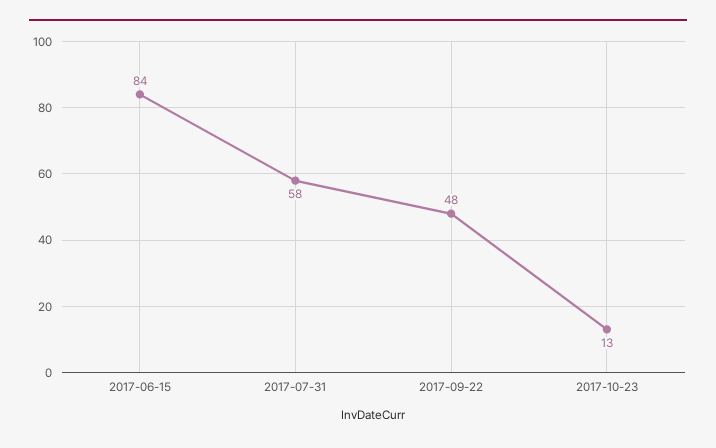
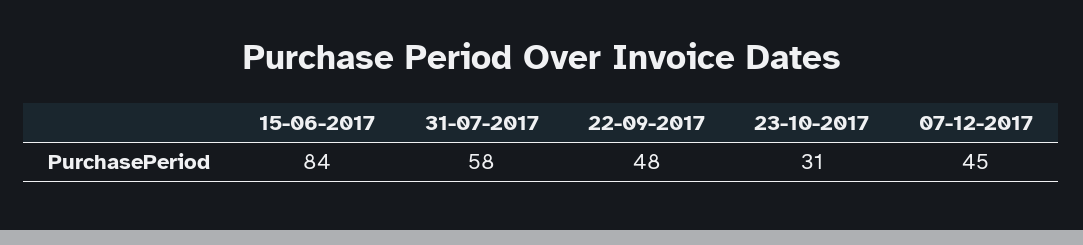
2017-10-23: 13 -> 31
07-12-2017: none -> 45

